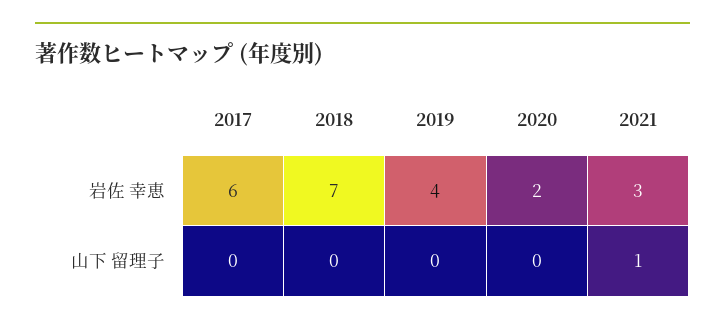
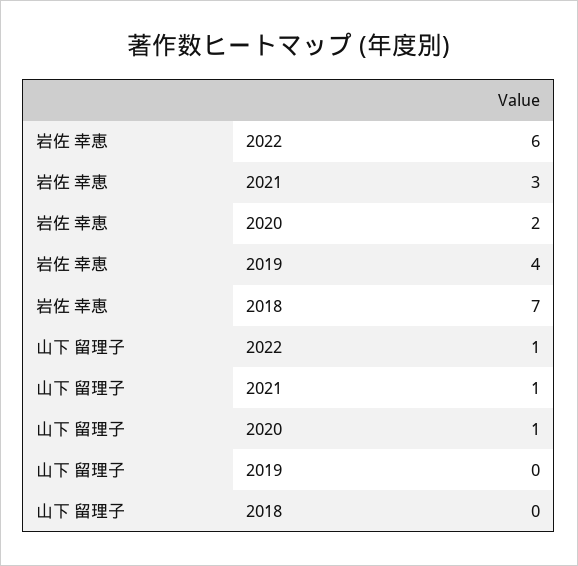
2017, 岩佐 幸恵: 6 -> none
2017, 山下 留理子: 0 -> none
2020, 山下 留理子: 0 -> 1
2022, 岩佐 幸恵: none -> 6
2022, 山下 留理子: none -> 1

